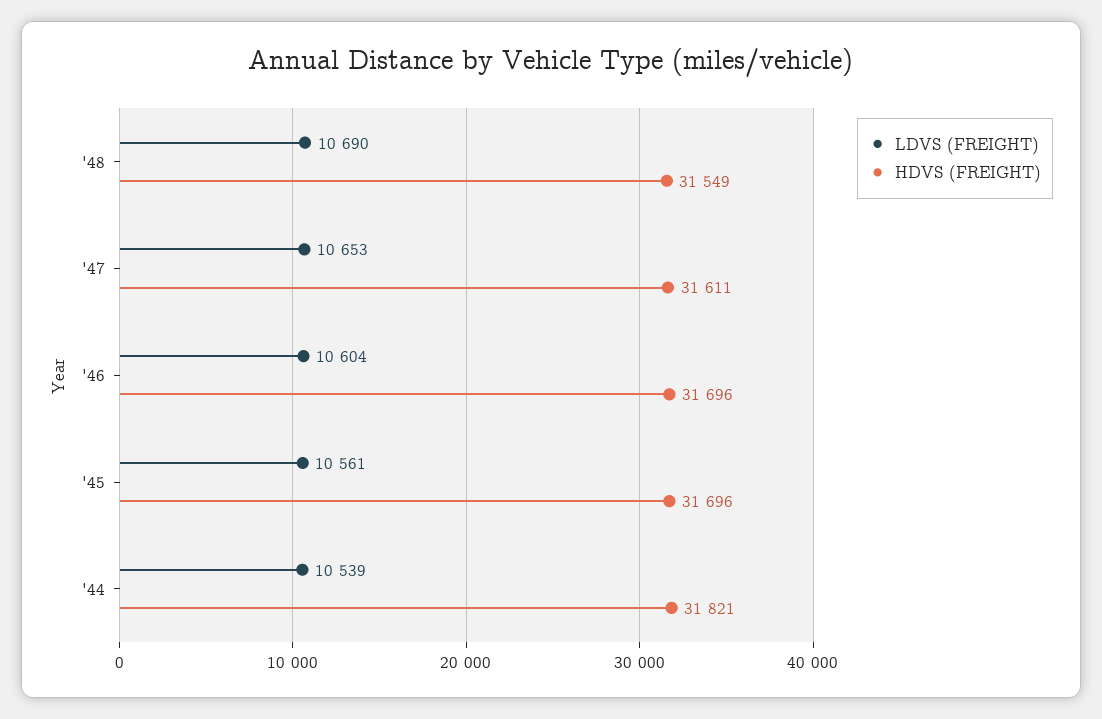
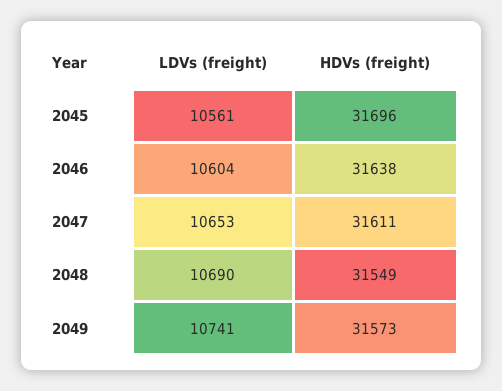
HDVS (FREIGHT), '46: 31696 -> 31638
LDVS (FREIGHT), '44: 10539 -> none
HDVS (FREIGHT), '44: 31821 -> none
LDVS (FREIGHT), 2049: none -> 10741
HDVS (FREIGHT), 2049: none -> 31573

